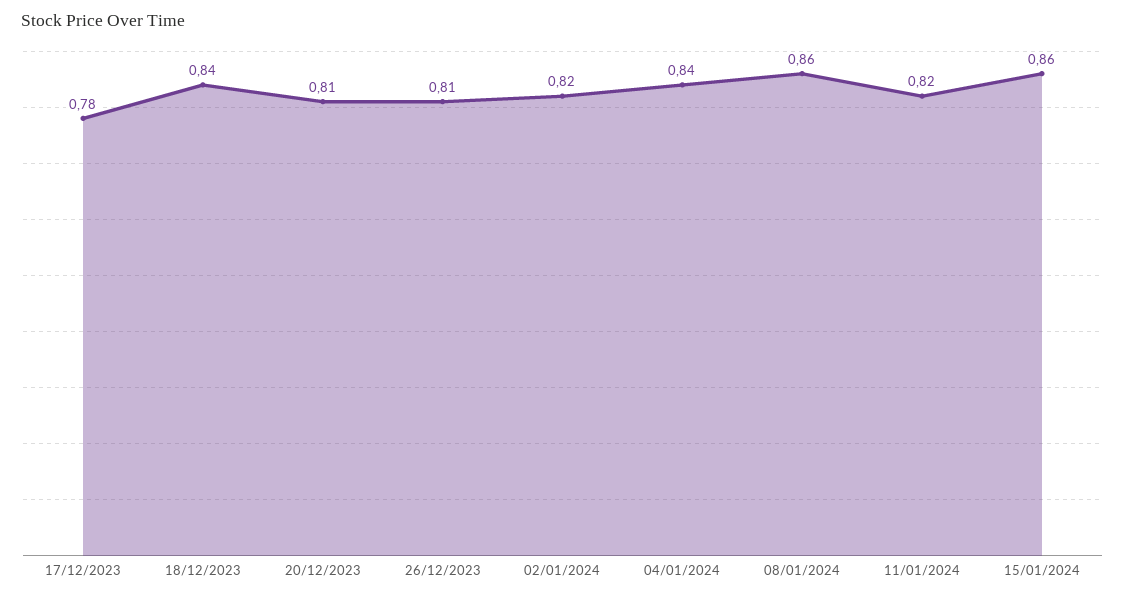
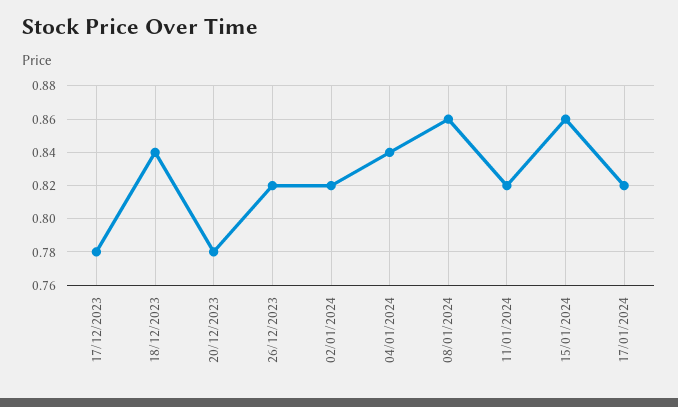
20/12/2023: 0.81 -> 0.78
26/12/2023: 0.81 -> 0.82
17/01/2024: none -> 0.82

